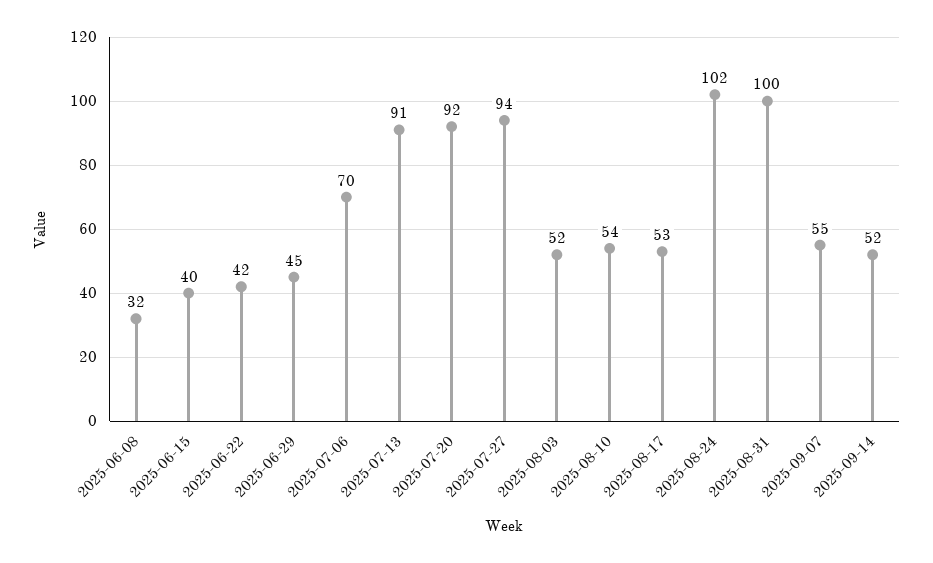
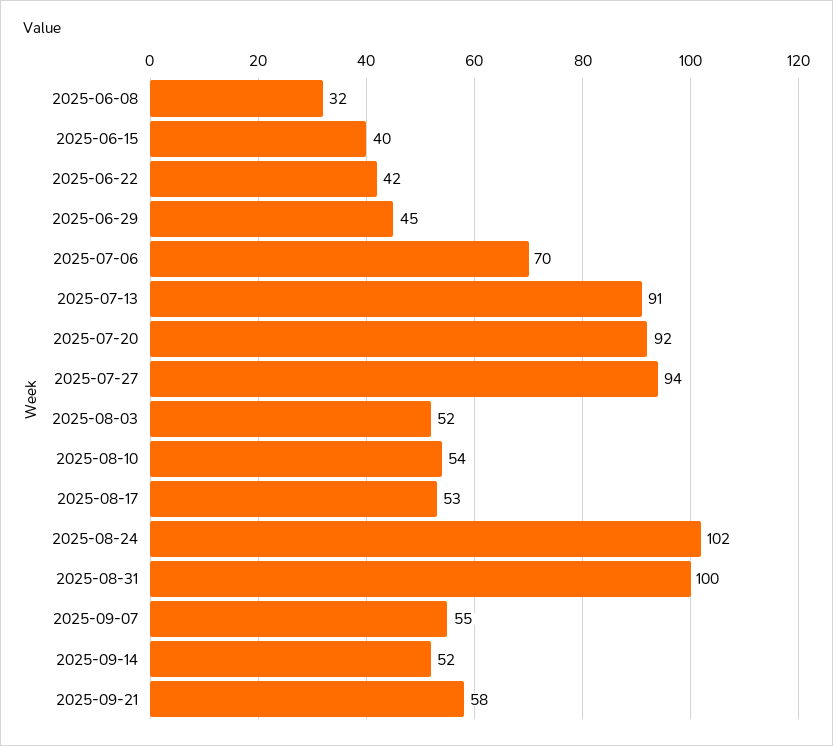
2025-09-21: none -> 58

